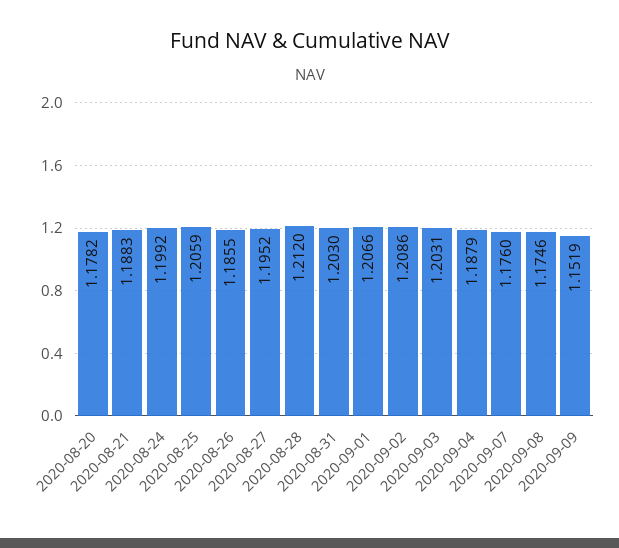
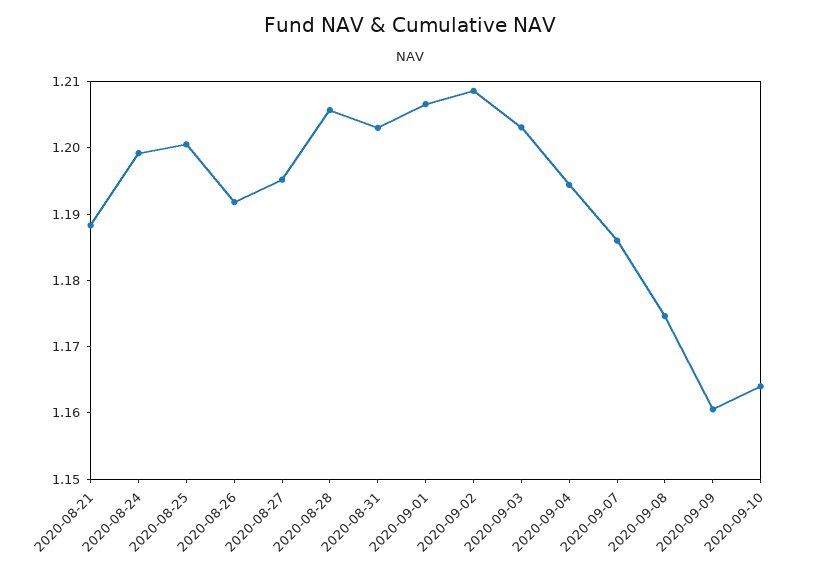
2020-08-20: 1.1782 -> none
2020-08-25: 1.2059 -> 1.2
2020-08-26: 1.1855 -> 1.192
2020-08-28: 1.212 -> 1.206
2020-09-04: 1.1879 -> 1.194
2020-09-07: 1.176 -> 1.186
2020-09-09: 1.1519 -> 1.16
2020-09-10: none -> 1.164

